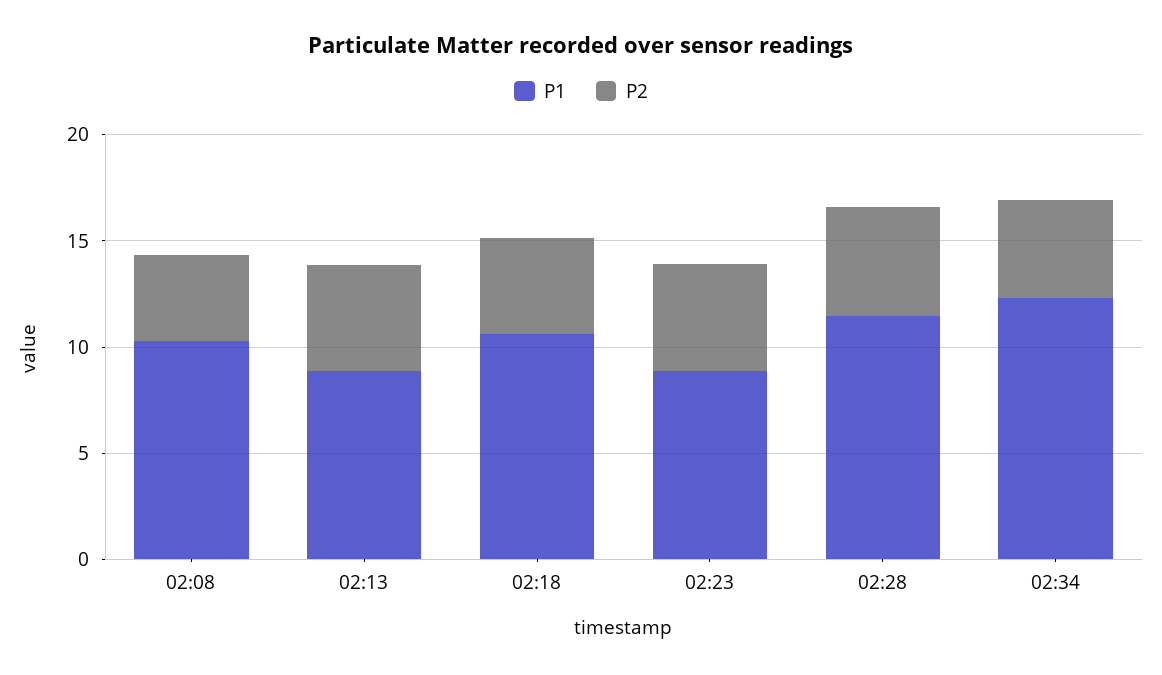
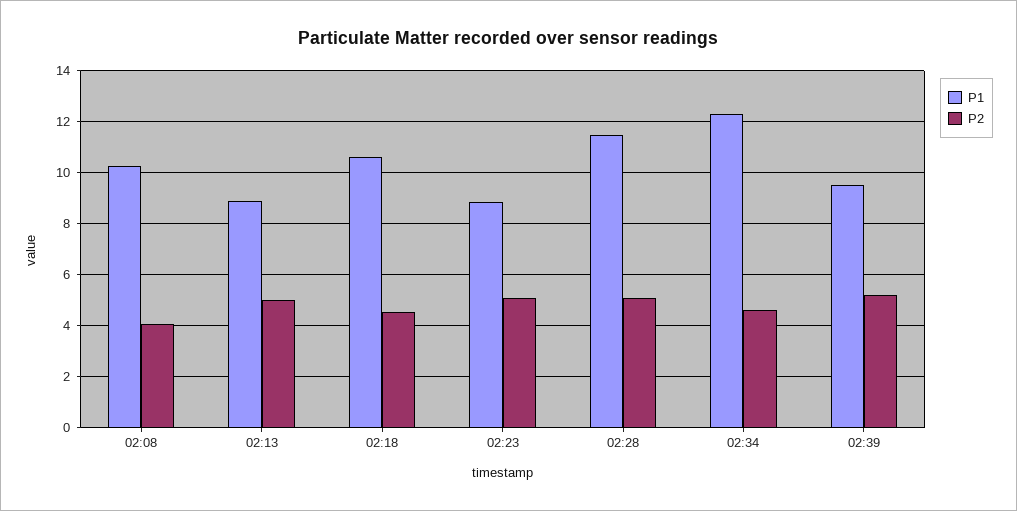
P1, 02:39: none -> 9.5
P2, 02:39: none -> 5.25

